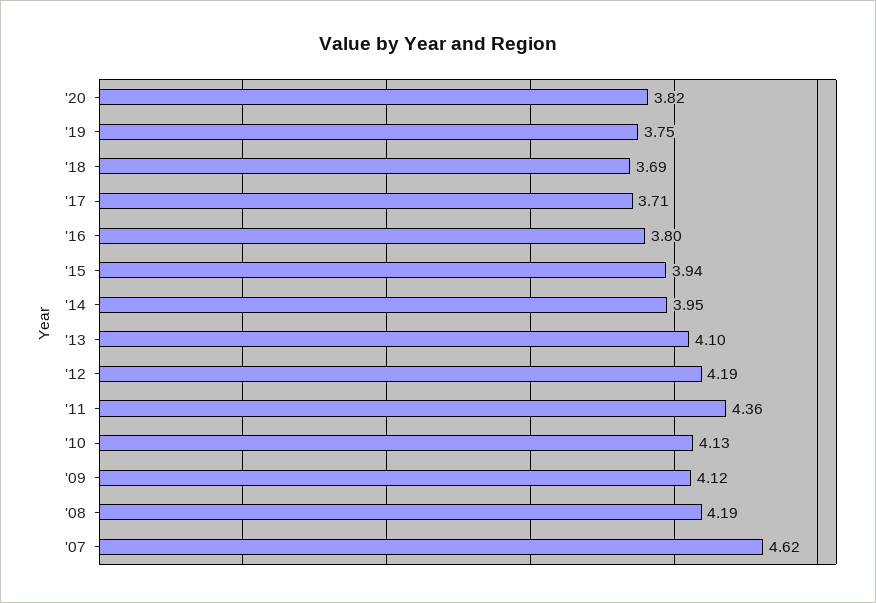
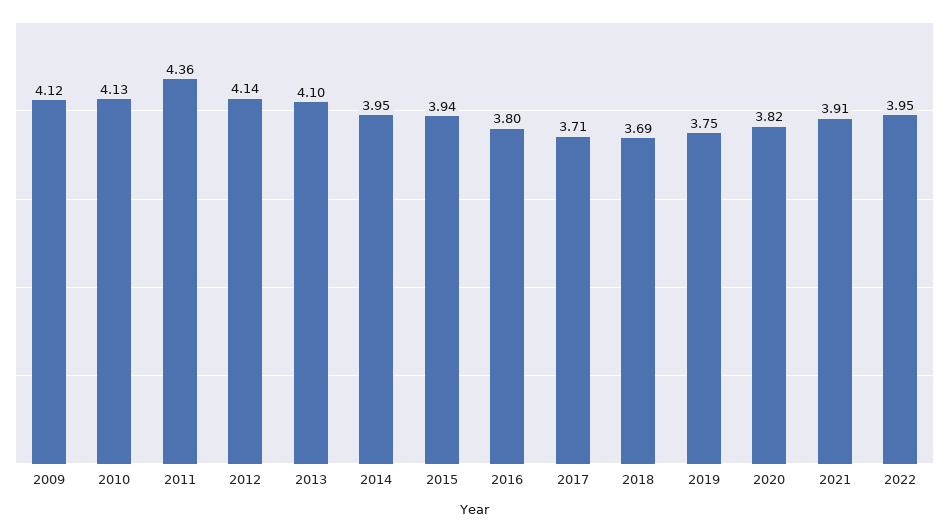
'12: 4.19 -> 4.14
'08: 4.19 -> none
'07: 4.62 -> none
2021: none -> 3.91
2022: none -> 3.95

